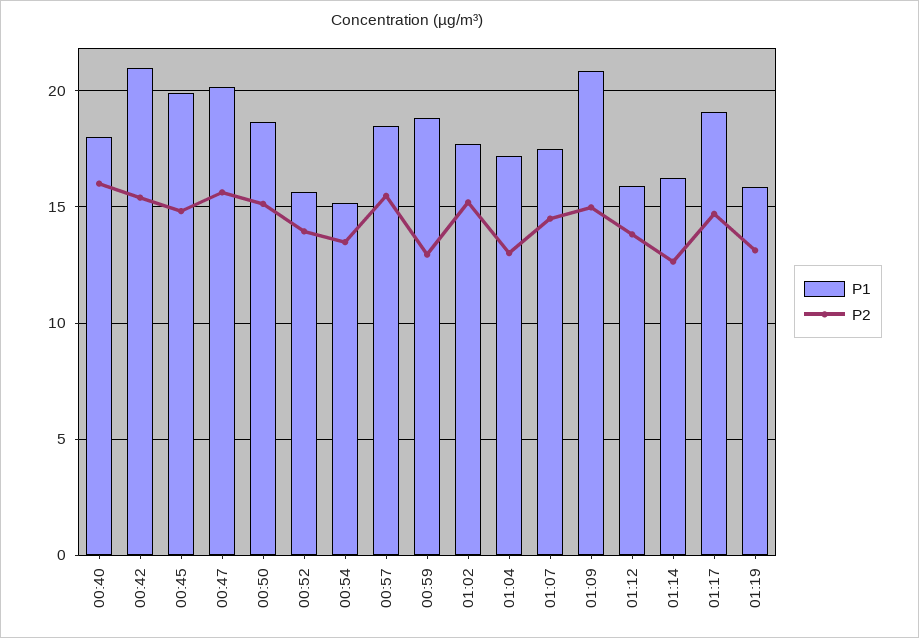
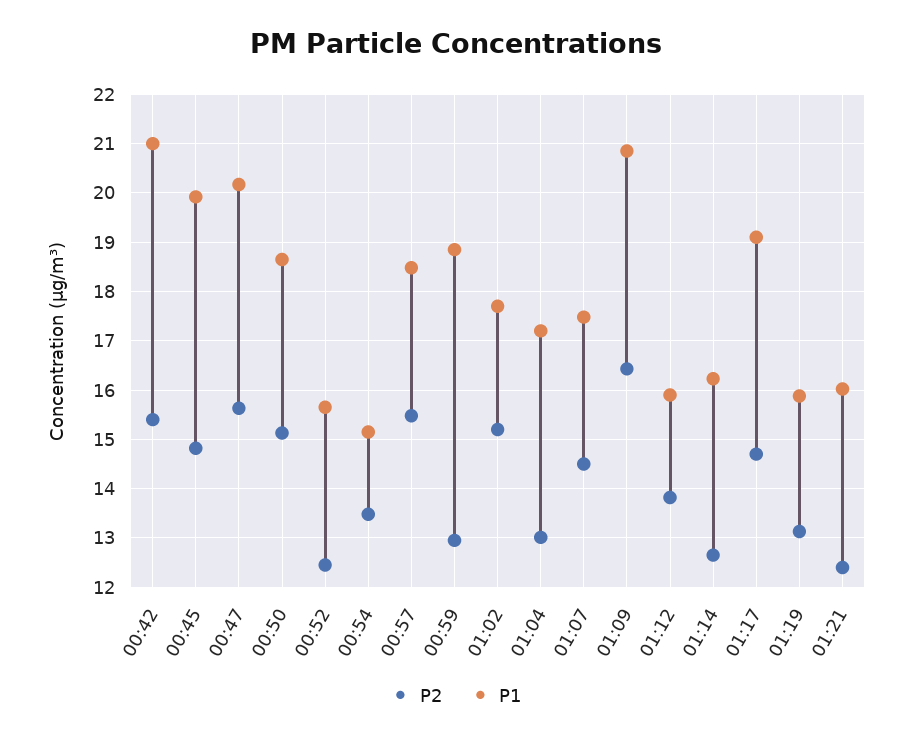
P1, 00:40: 18 -> none
P2, 00:40: 16 -> none
P2, 00:52: 14 -> 12.4
P2, 01:09: 15 -> 16.4
P2, 01:21: none -> 12.4
P1, 01:21: none -> 16

